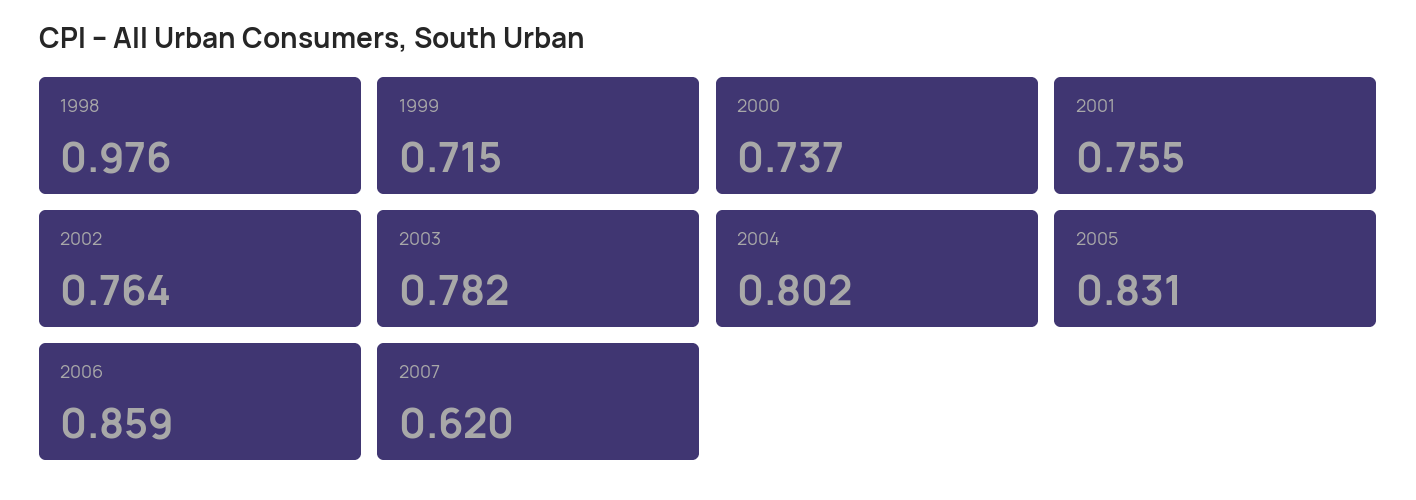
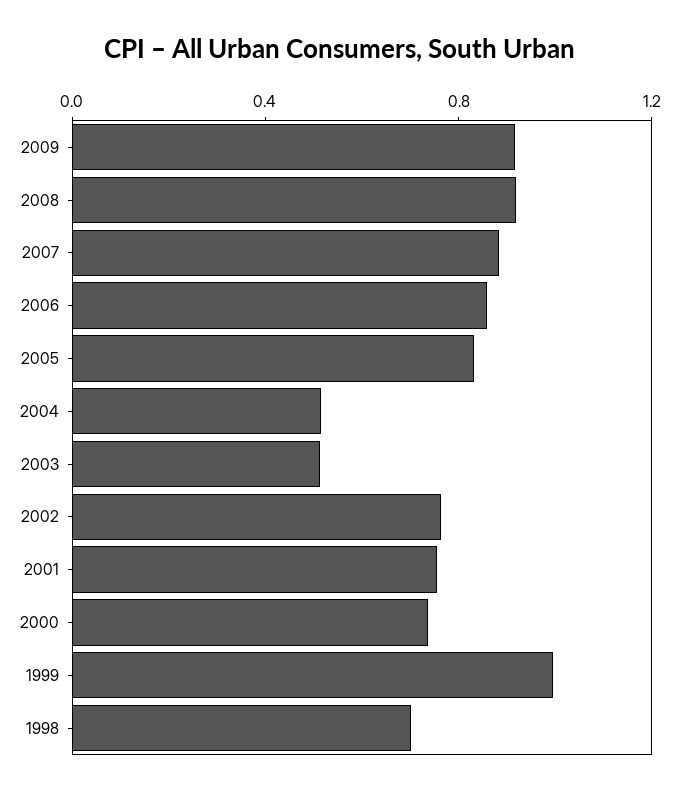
1998: 0.976 -> 0.7
1999: 0.715 -> 1
2003: 0.782 -> 0.5
2004: 0.802 -> 0.5
2007: 0.62 -> 0.9
2009: none -> 0.9
2008: none -> 0.9

